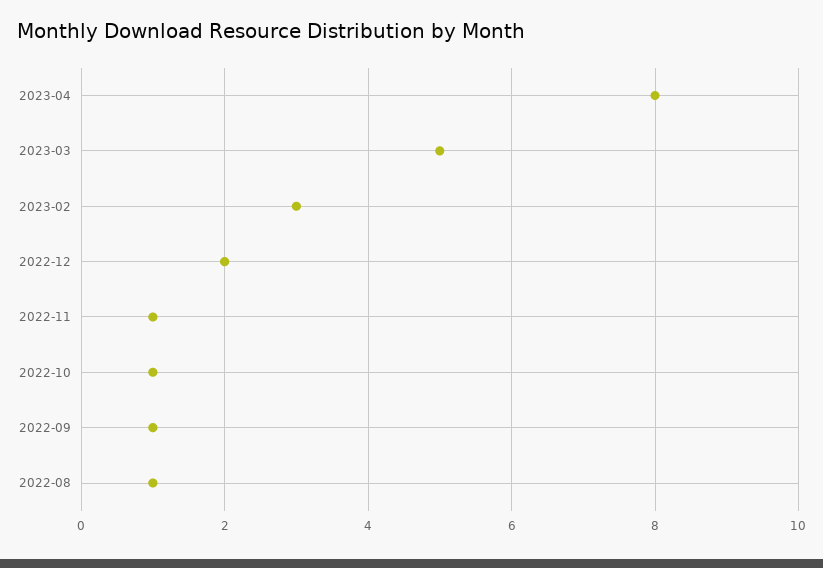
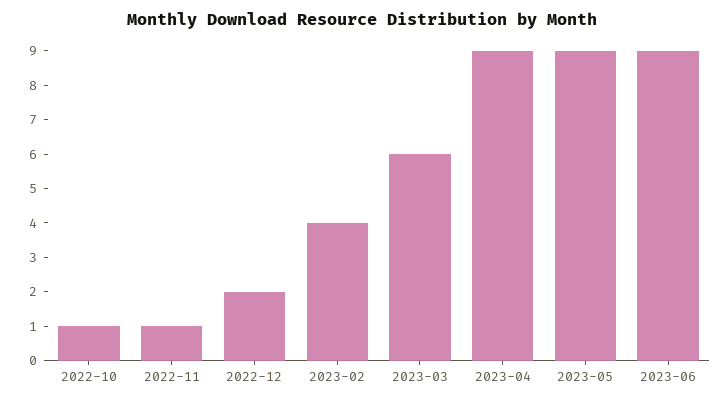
2023-04: 8 -> 9
2023-03: 5 -> 6
2023-02: 3 -> 4
2022-09: 1 -> none
2022-08: 1 -> none
2023-05: none -> 9
2023-06: none -> 9

